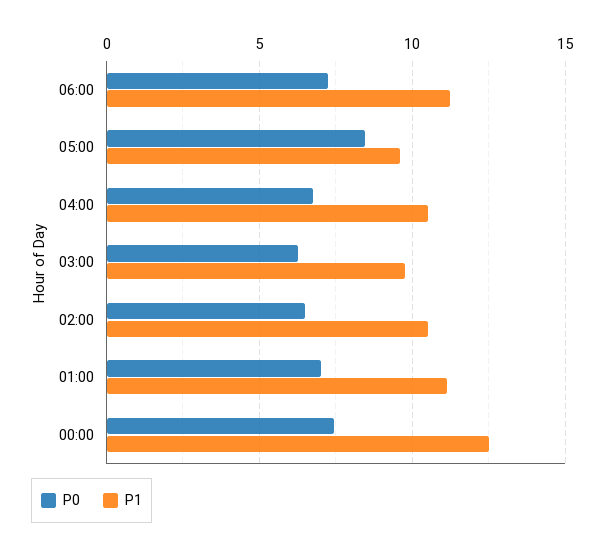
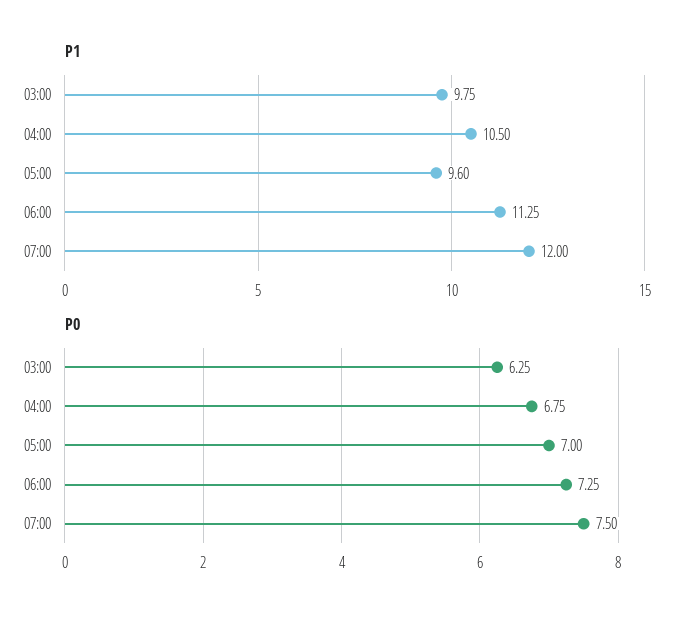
P0, 05:00: 8.5 -> 7
P0, 02:00: 6.5 -> none
P1, 02:00: 10.5 -> none
P0, 01:00: 7 -> none
P1, 01:00: 11 -> none
P0, 00:00: 7.5 -> none
P1, 00:00: 12.5 -> none
P1, 07:00: none -> 12
P0, 07:00: none -> 7.5

